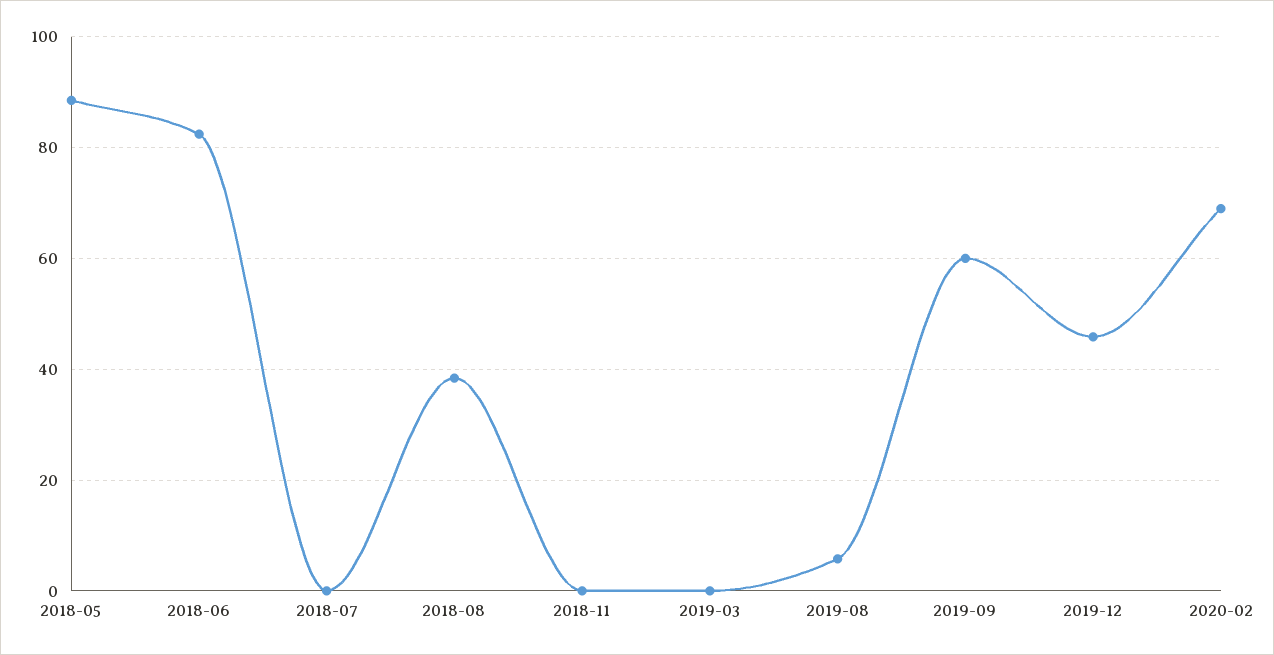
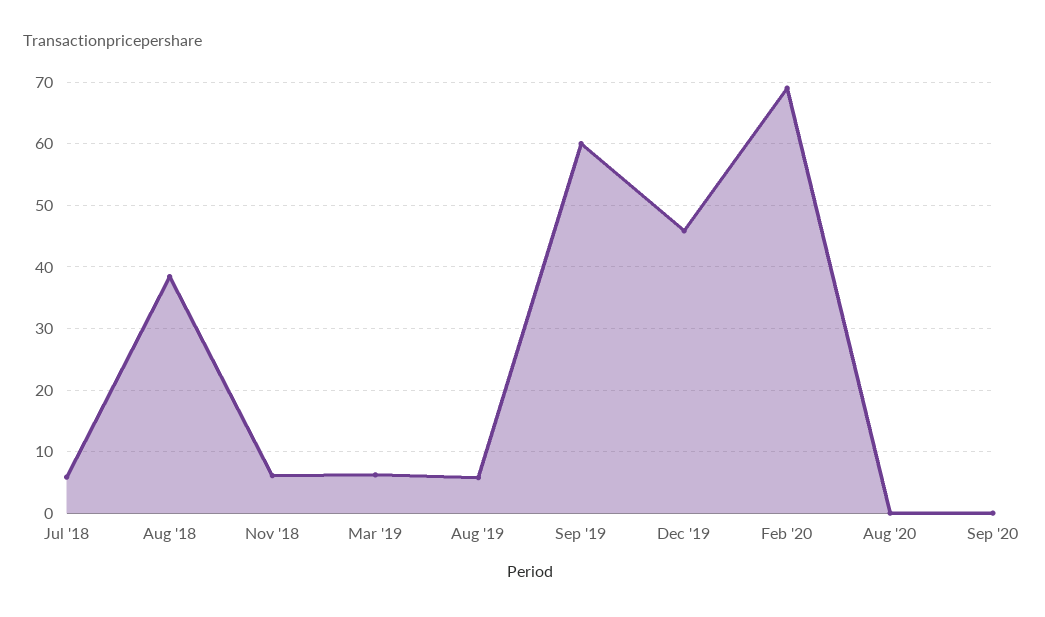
2018-05: 88 -> none
2018-06: 82 -> none
2018-07: 0 -> 6
2018-11: 0 -> 6
2019-03: 0 -> 6
Aug '20: none -> 0
Sep '20: none -> 0

